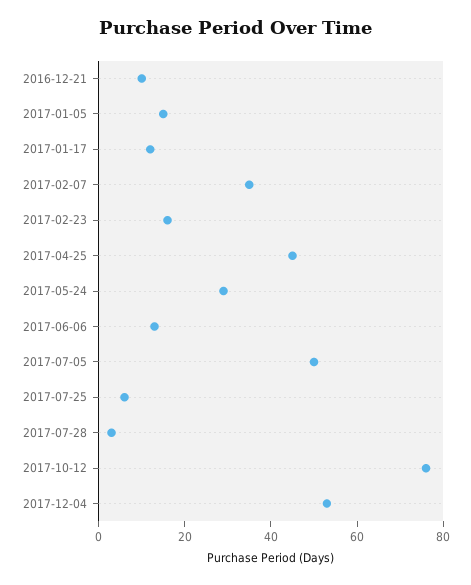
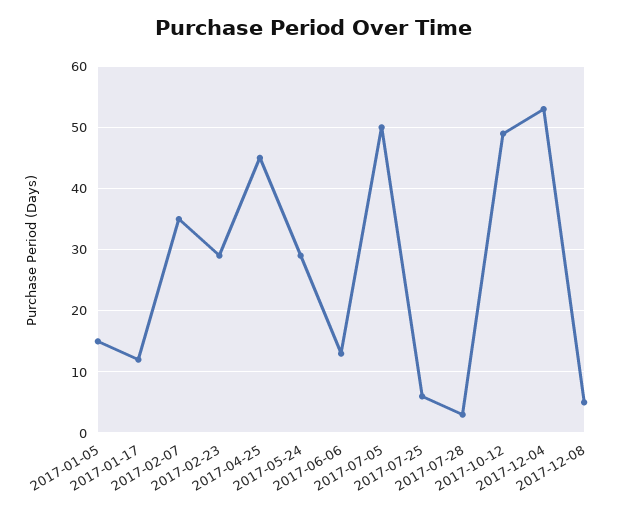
2016-12-21: 10 -> none
2017-02-23: 15 -> 29
2017-10-12: 75 -> 49
2017-12-08: none -> 5

